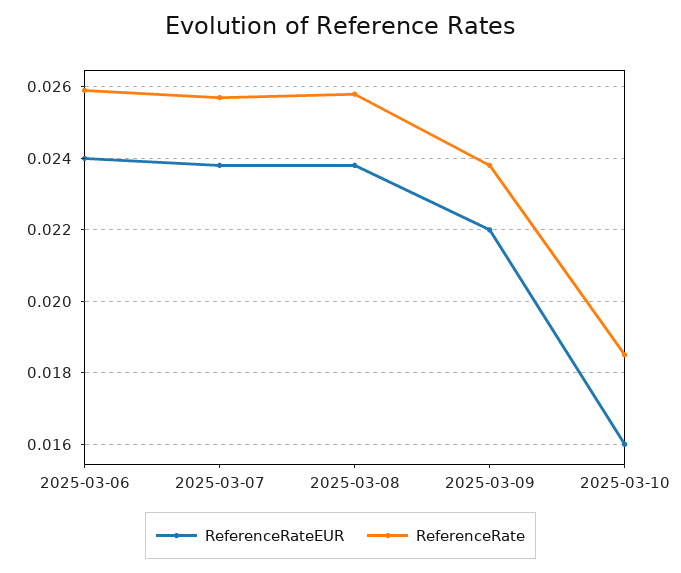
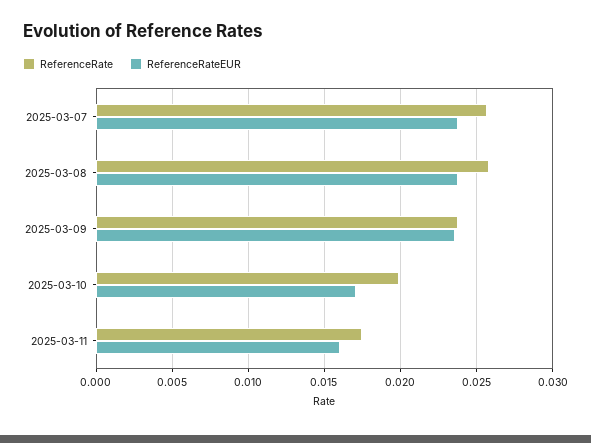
ReferenceRateEUR, 2025-03-06: 0.024 -> none
ReferenceRate, 2025-03-06: 0.026 -> none
ReferenceRateEUR, 2025-03-09: 0.022 -> 0.0235
ReferenceRateEUR, 2025-03-10: 0.016 -> 0.017
ReferenceRate, 2025-03-10: 0.0185 -> 0.02
ReferenceRate, 2025-03-11: none -> 0.0175
ReferenceRateEUR, 2025-03-11: none -> 0.016

